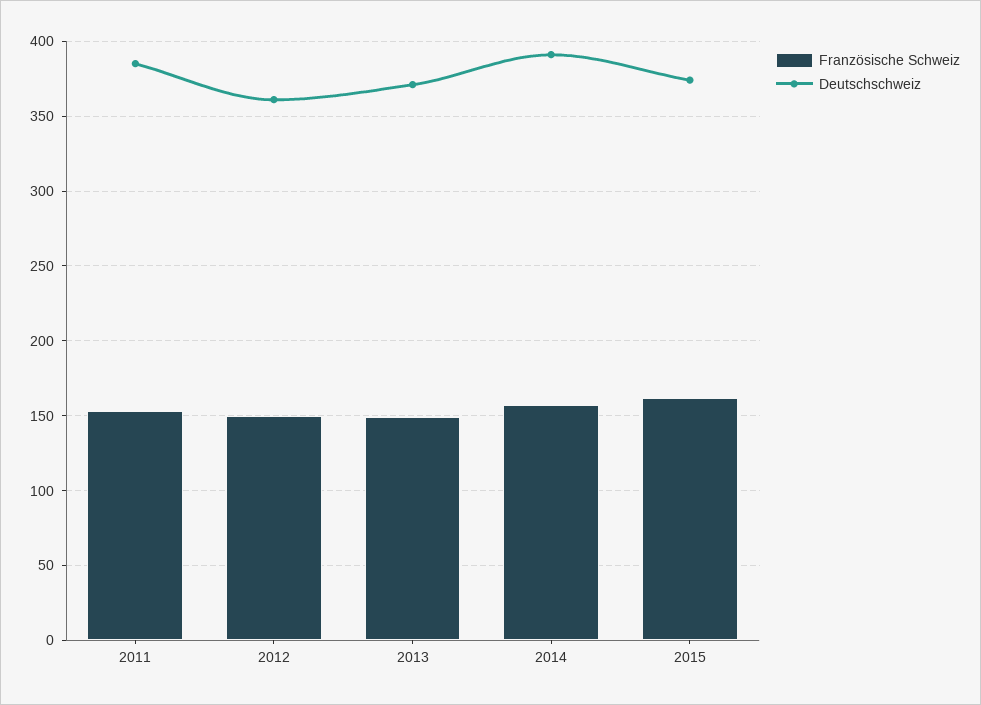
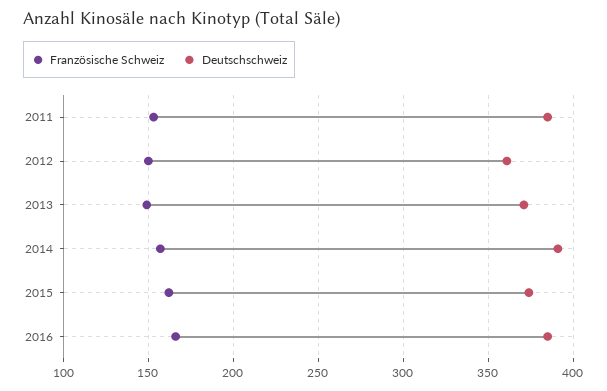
Französische Schweiz, 2016: none -> 165
Deutschschweiz, 2016: none -> 385

